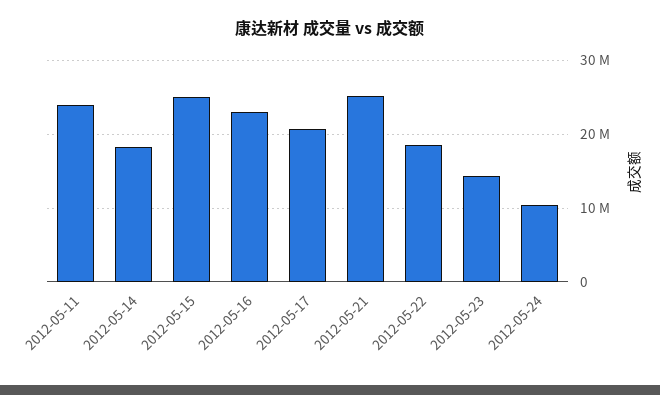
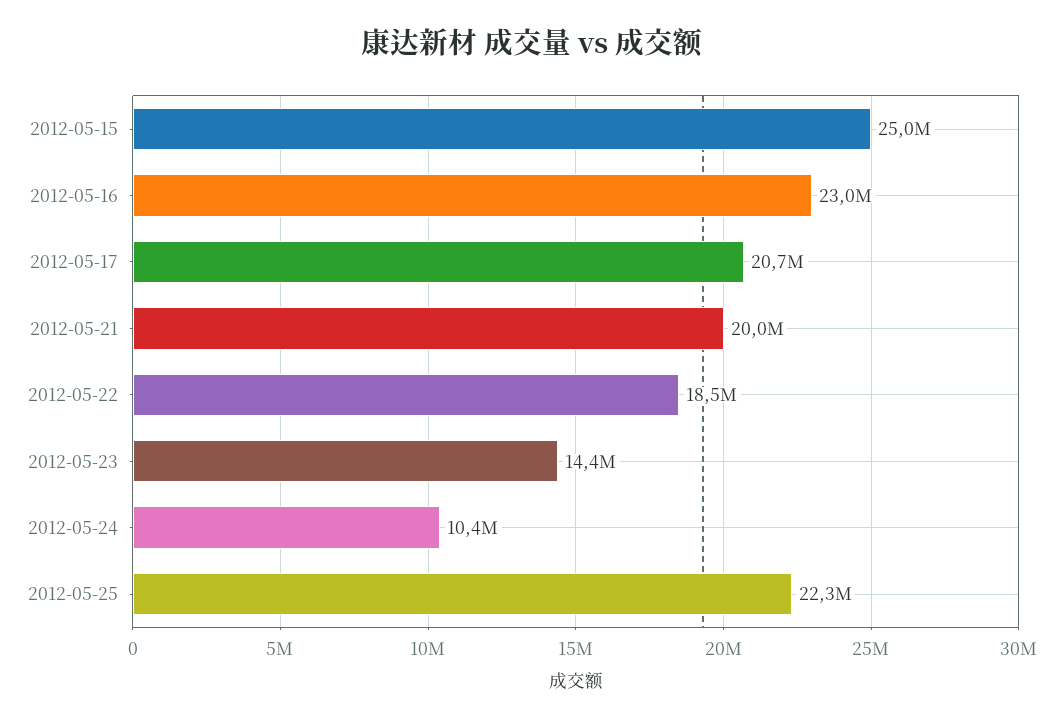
2012-05-11: 24000000 -> none
2012-05-14: 18000000 -> none
2012-05-21: 25000000 -> 20000000
2012-05-25: none -> 22300000

